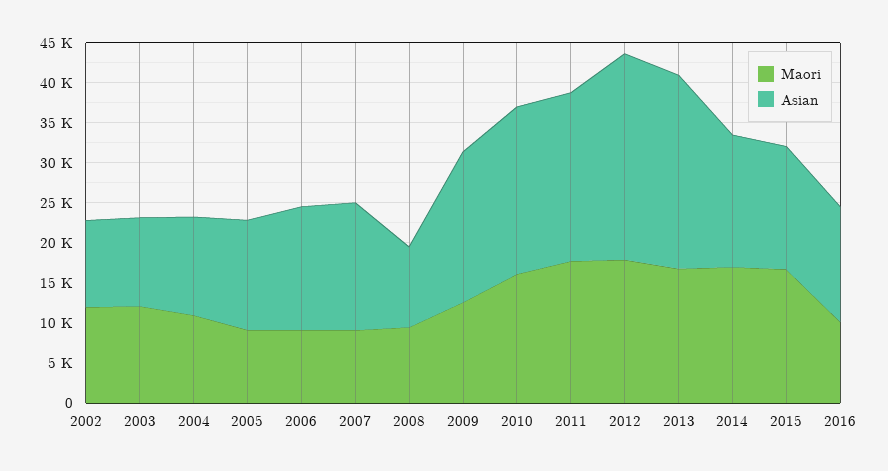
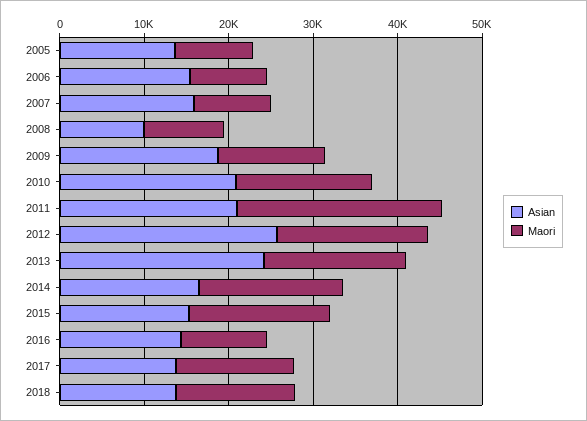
Maori, 2002: 12000 -> none
Asian, 2002: 11000 -> none
Maori, 2003: 12000 -> none
Asian, 2003: 11000 -> none
Maori, 2004: 11000 -> none
Asian, 2004: 12000 -> none
Maori, 2011: 18000 -> 24000
Asian, 2017: none -> 14000
Maori, 2017: none -> 14000
Asian, 2018: none -> 14000
Maori, 2018: none -> 14000

